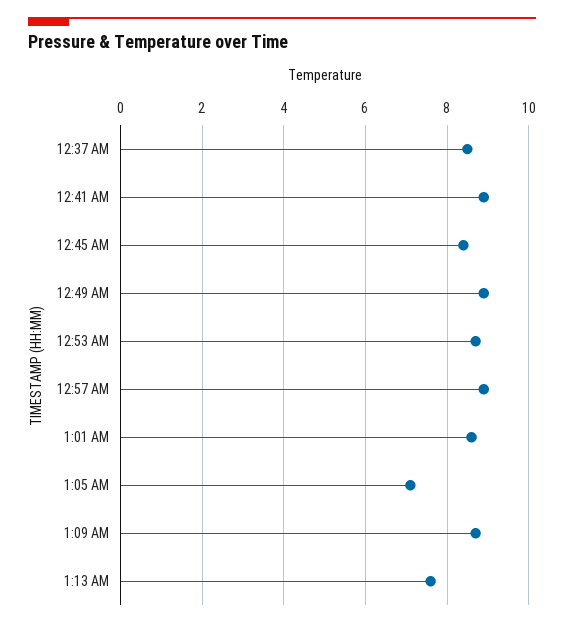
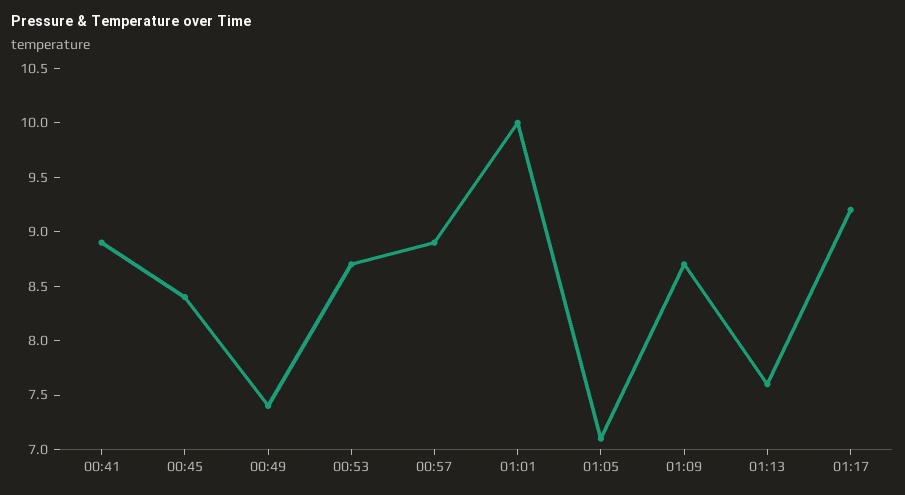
12:37 AM: 8.5 -> none
12:49 AM: 9 -> 7.4
1:01 AM: 8.5 -> 10
01:17: none -> 9.2

